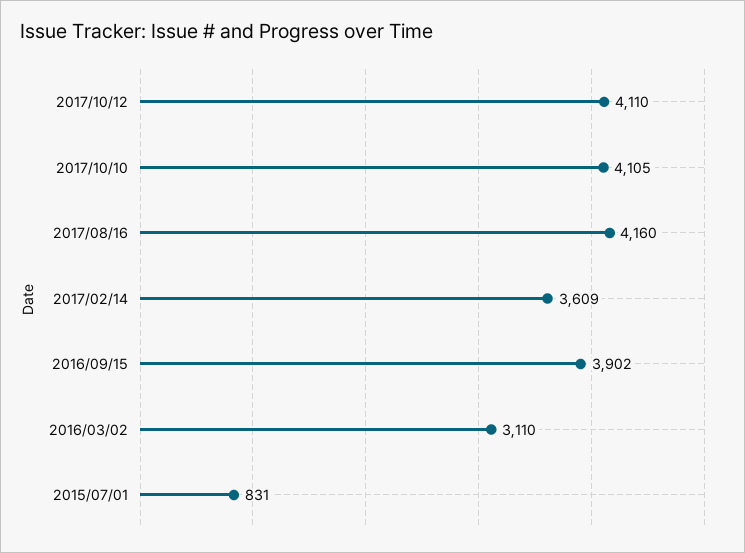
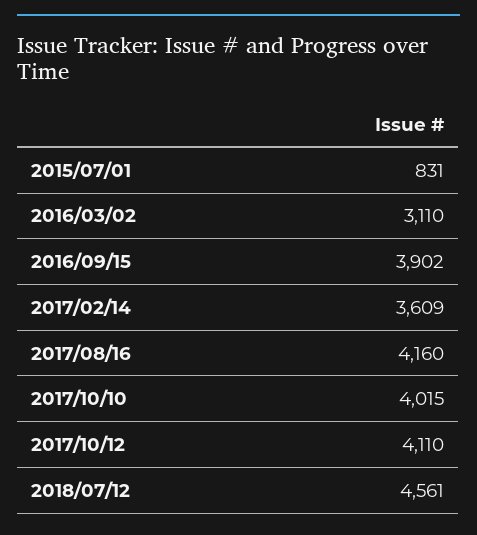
2017/10/10: 4105 -> 4015
2018/07/12: none -> 4561

